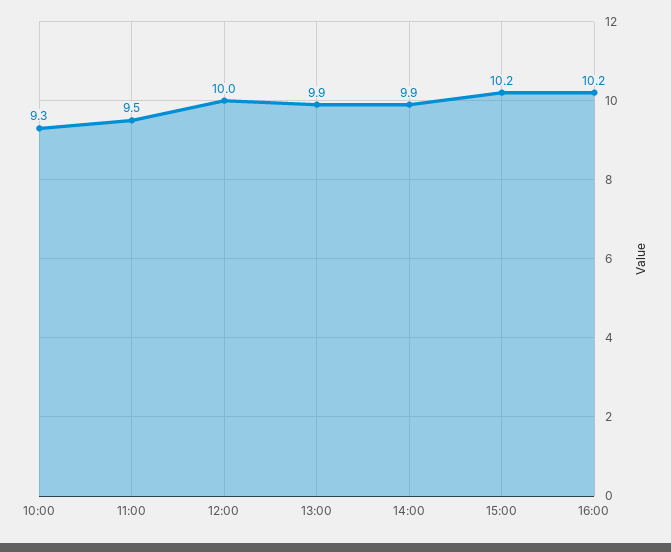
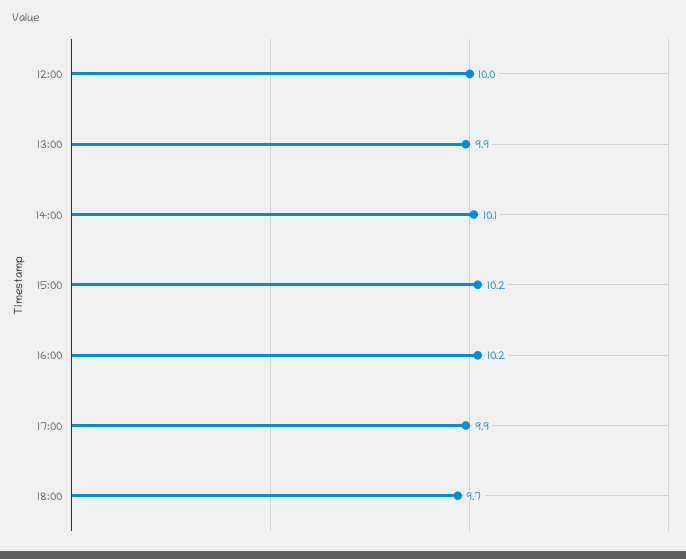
10:00: 9.3 -> none
11:00: 9.5 -> none
14:00: 9.9 -> 10.1
17:00: none -> 9.9
18:00: none -> 9.7

